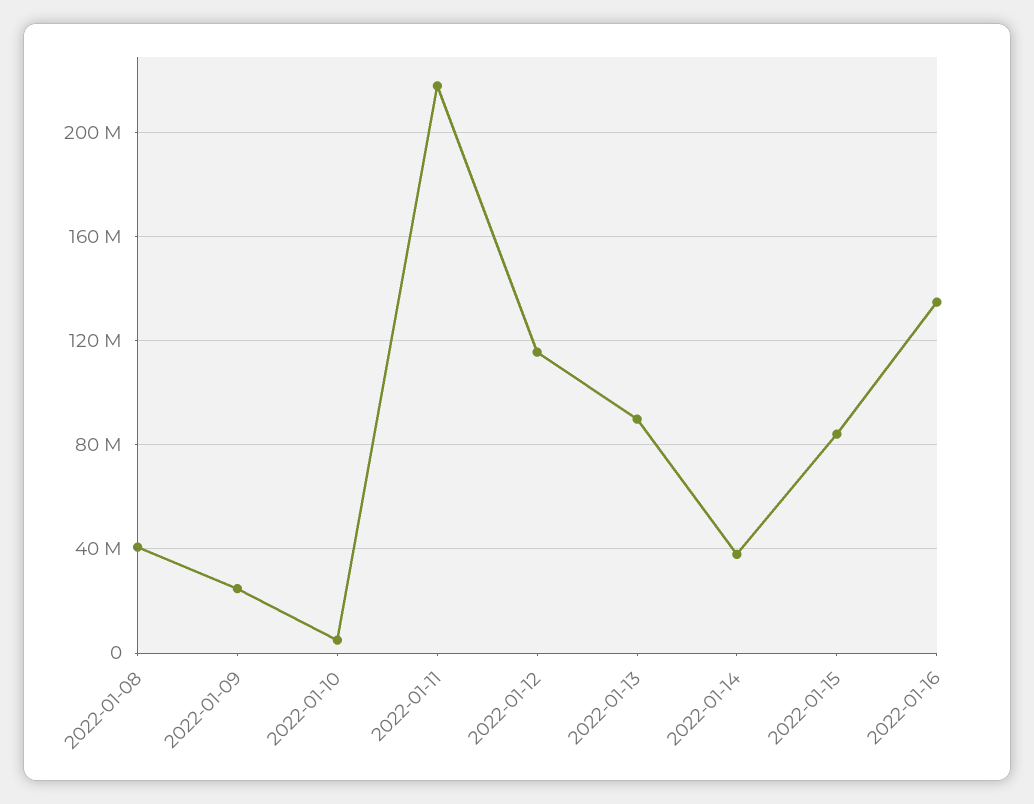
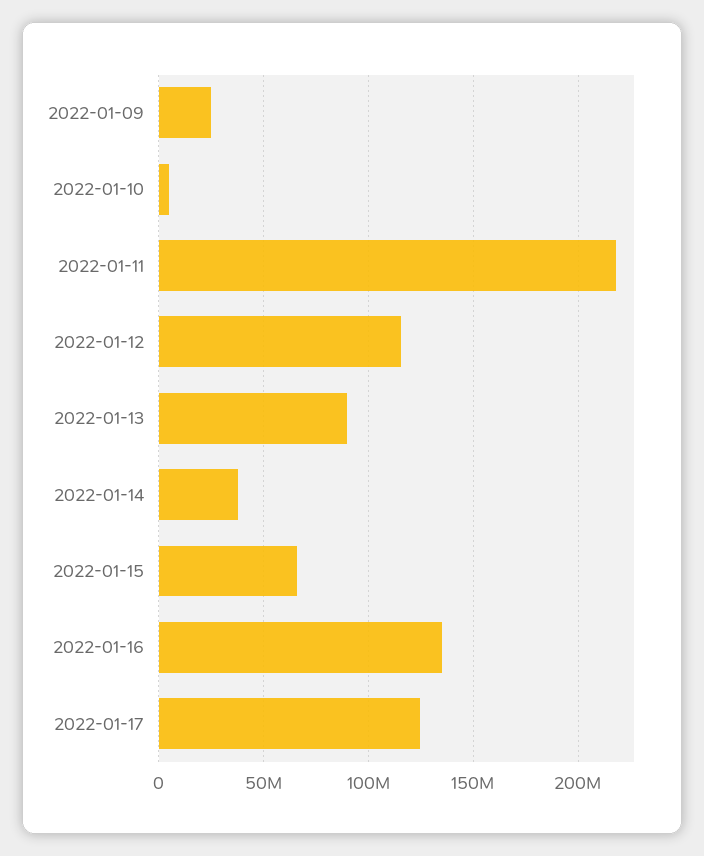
2022-01-08: 40000000 -> none
2022-01-15: 85000000 -> 65000000
2022-01-17: none -> 125000000

